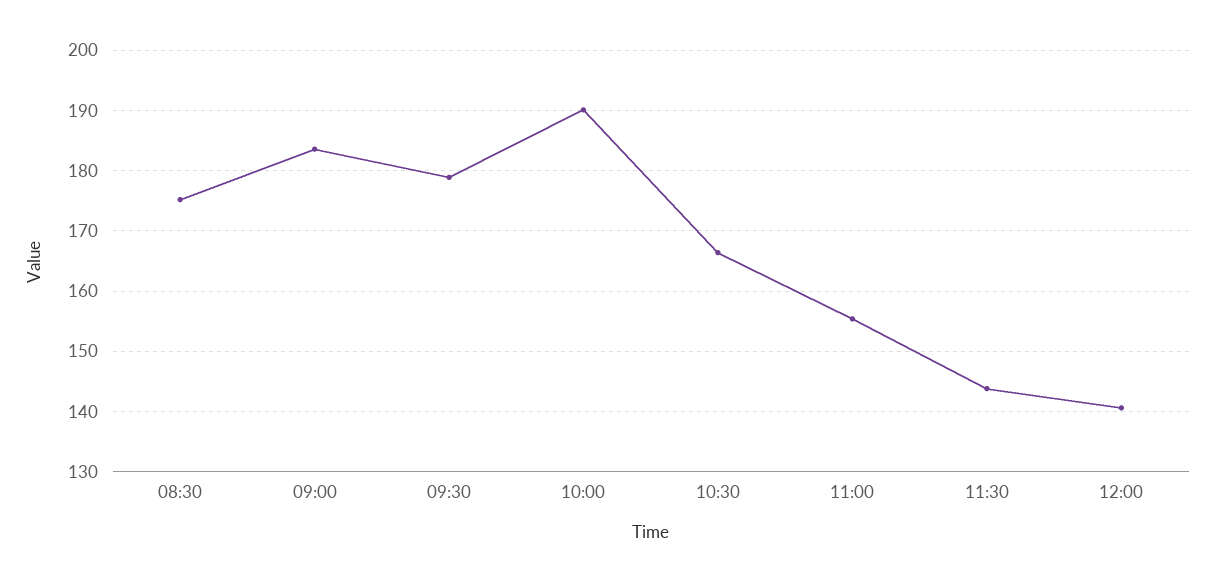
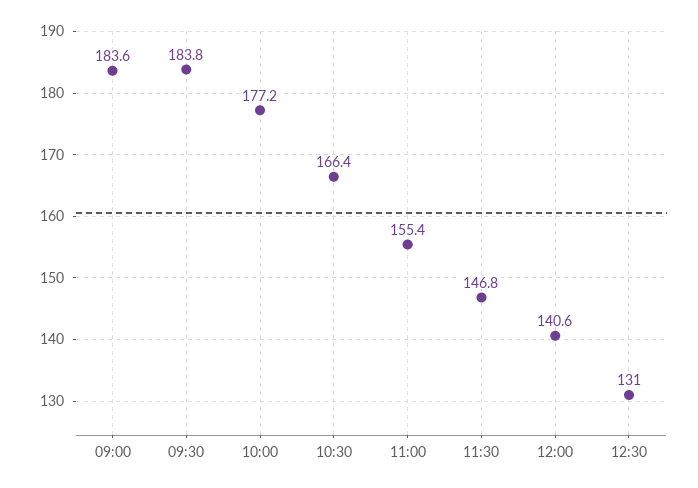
08:30: 175 -> none
09:30: 179 -> 183.8
10:00: 190 -> 177.2
11:30: 144 -> 146.8
12:30: none -> 131

